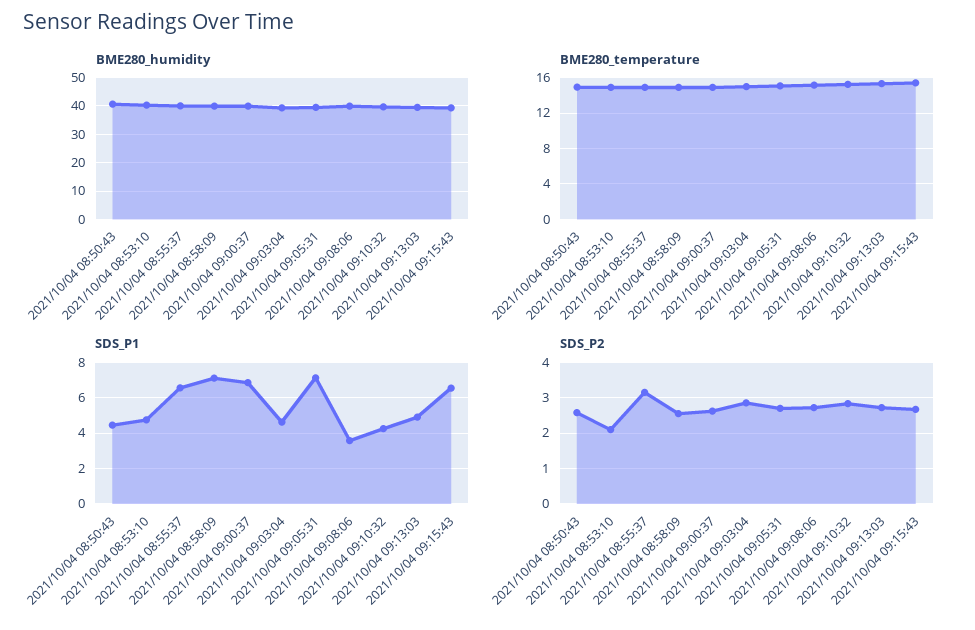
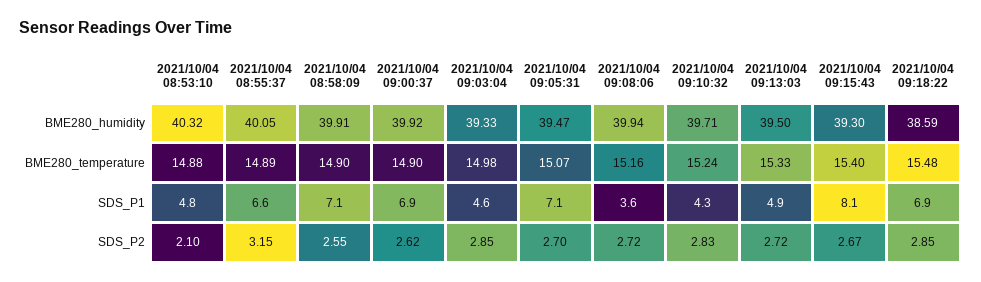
BME280_humidity, 2021/10/04 08:50:43: 40 -> none
BME280_temperature, 2021/10/04 08:50:43: 15 -> none
SDS_P1, 2021/10/04 08:50:43: 4.5 -> none
SDS_P1, 2021/10/04 09:15:43: 6.5 -> 8.1
SDS_P2, 2021/10/04 08:50:43: 2.6 -> none
BME280_humidity, 2021/10/04 09:18:22: none -> 38.59
BME280_temperature, 2021/10/04 09:18:22: none -> 15.48
SDS_P1, 2021/10/04 09:18:22: none -> 6.9
SDS_P2, 2021/10/04 09:18:22: none -> 2.85

